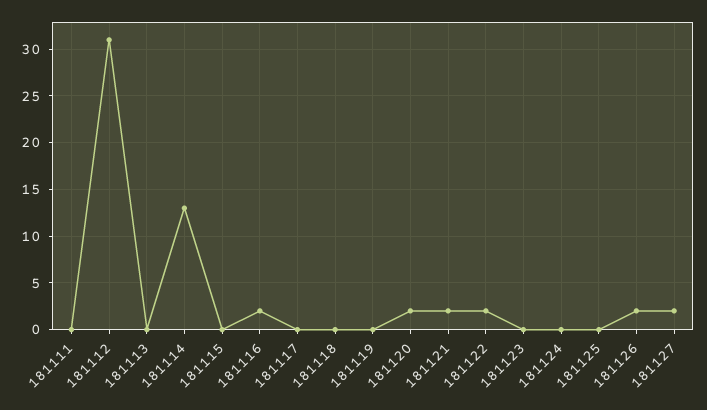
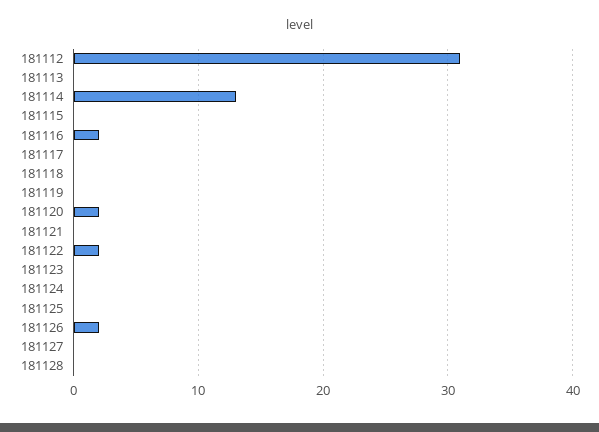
181111: 0 -> none
181121: 2 -> 0
181127: 2 -> 0
181128: none -> 0

